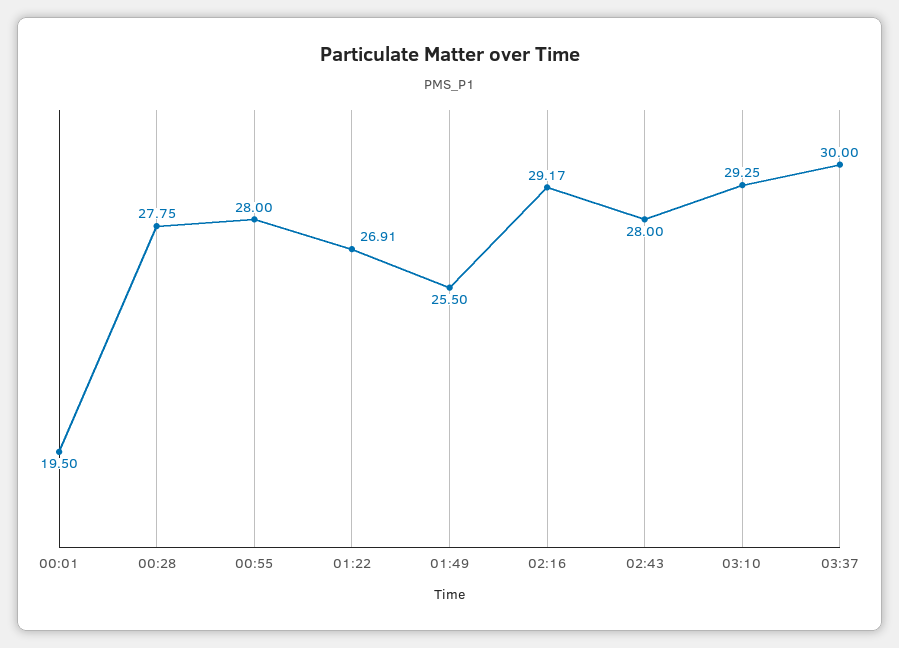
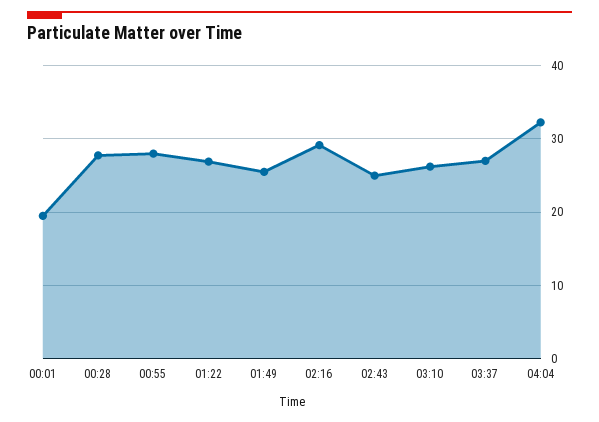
02:43: 28 -> 25
03:10: 29.25 -> 26
03:37: 30 -> 27
04:04: none -> 32

